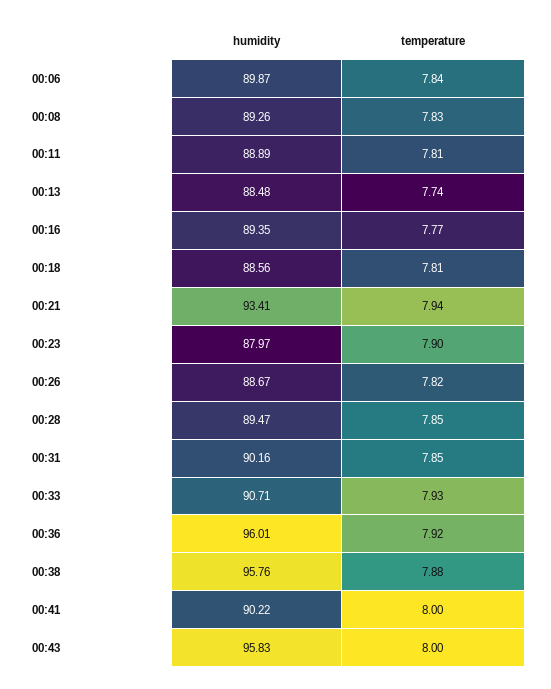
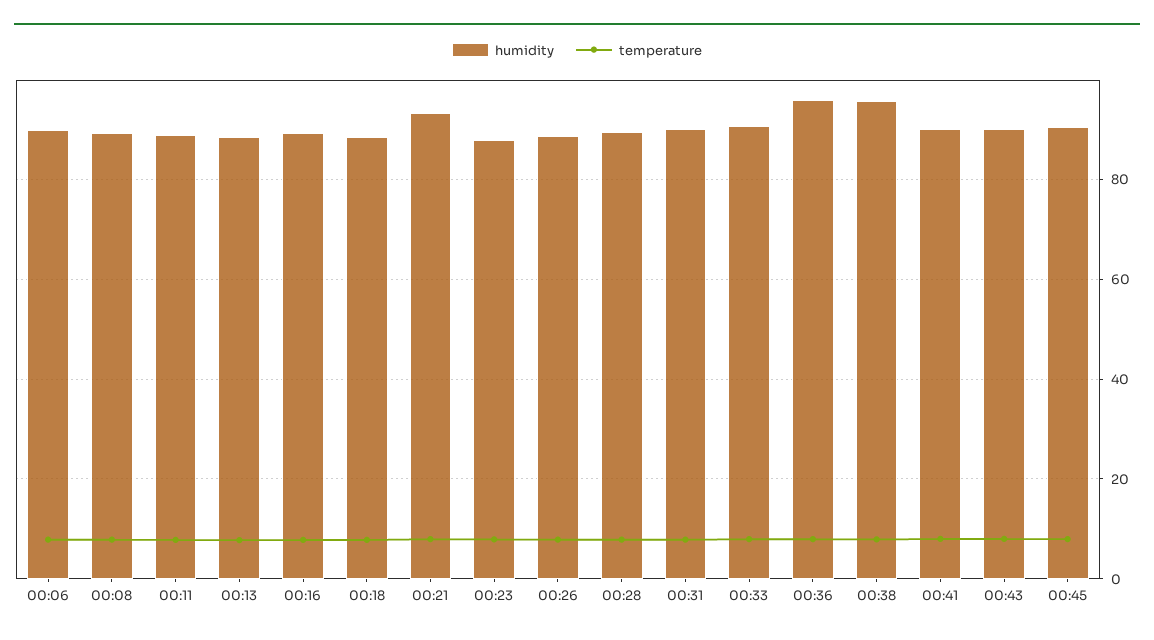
humidity, 00:43: 95.83 -> 90
humidity, 00:45: none -> 90
temperature, 00:45: none -> 8

